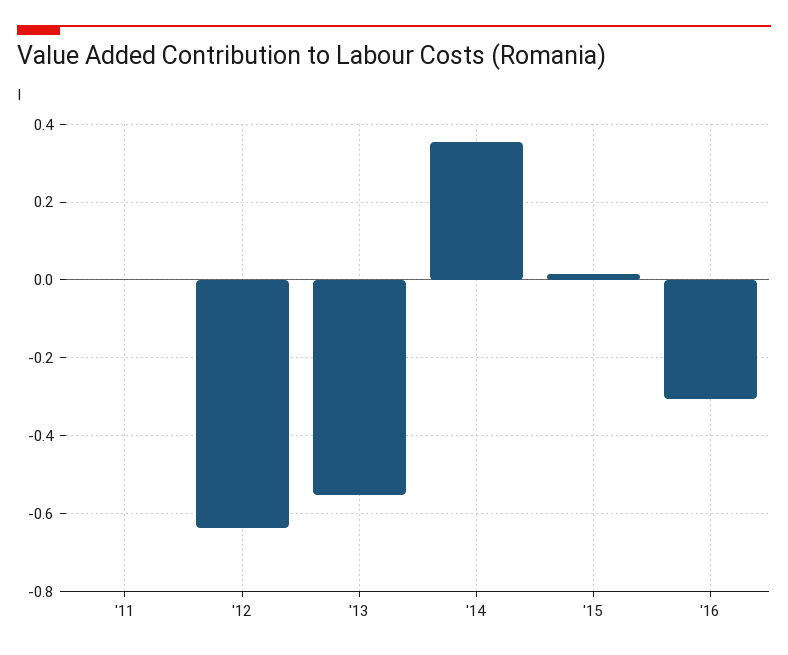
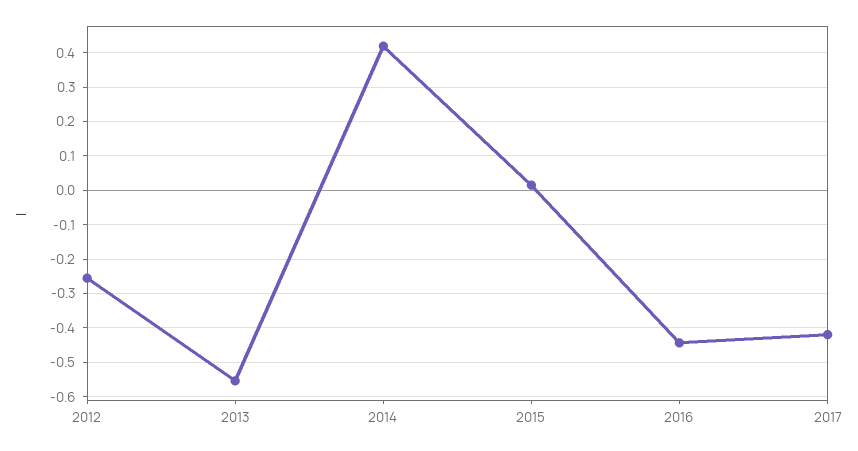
'11: 0 -> none
'12: -0.64 -> -0.26
'14: 0.36 -> 0.42
'16: -0.3 -> -0.44
2017: none -> -0.42

